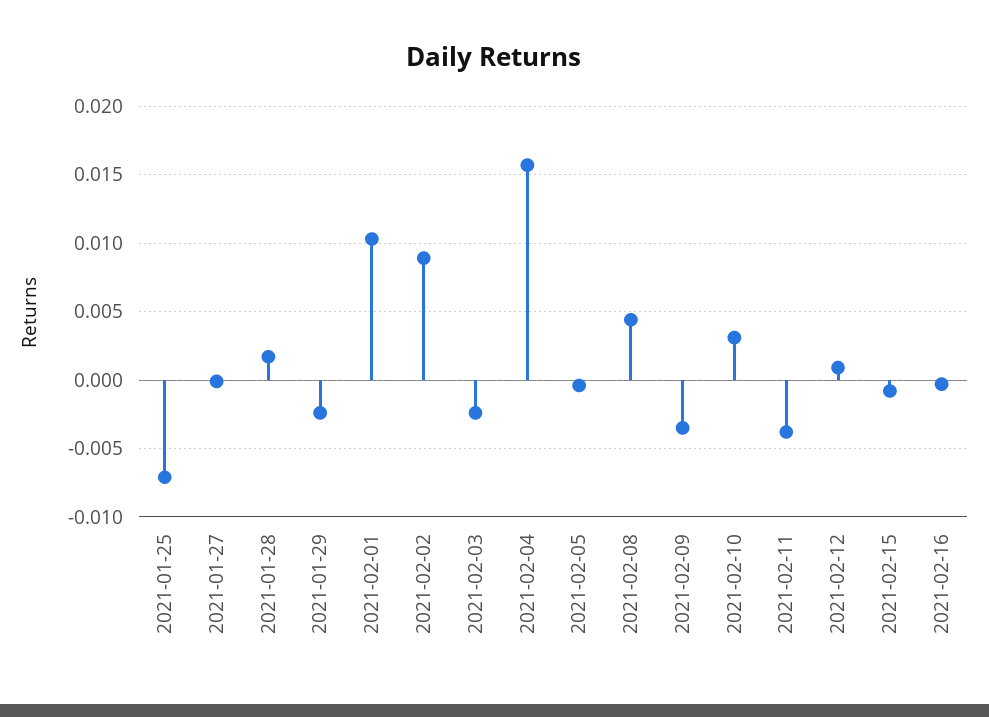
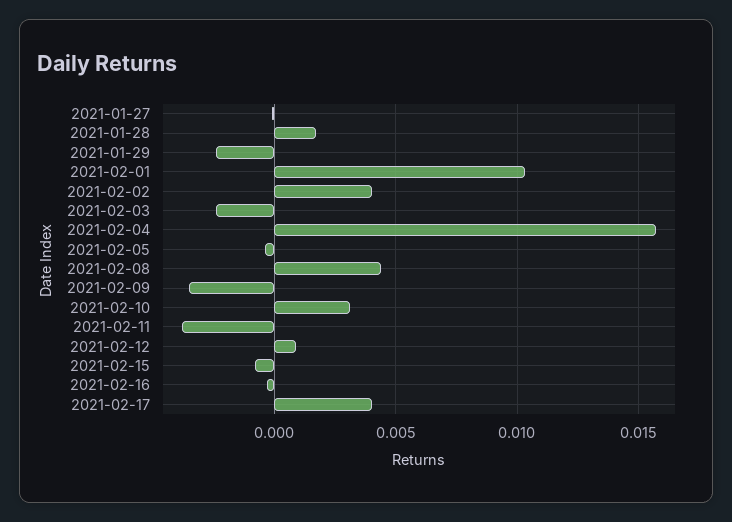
2021-01-25: -0.007 -> none
2021-02-02: 0.009 -> 0.004
2021-02-17: none -> 0.004

